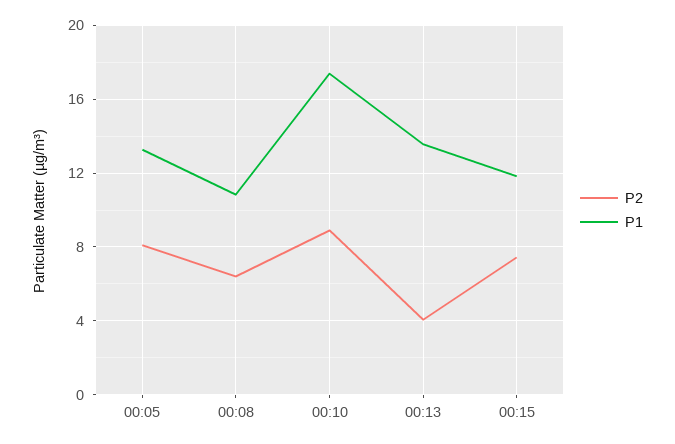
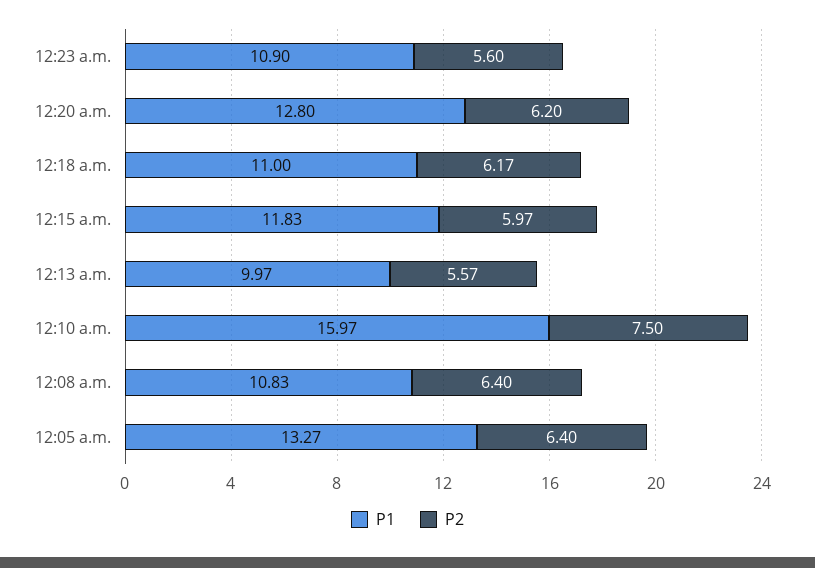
P2, 00:05: 8 -> 6.4
P2, 00:10: 9 -> 7.5
P1, 00:10: 17.5 -> 15.97
P2, 00:13: 4 -> 5.57
P1, 00:13: 13.5 -> 9.97
P2, 00:15: 7.5 -> 5.97
P1, 12:23 a.m.: none -> 10.9
P2, 12:23 a.m.: none -> 5.6
P1, 12:20 a.m.: none -> 12.8
P2, 12:20 a.m.: none -> 6.2
P1, 12:18 a.m.: none -> 11
P2, 12:18 a.m.: none -> 6.17

